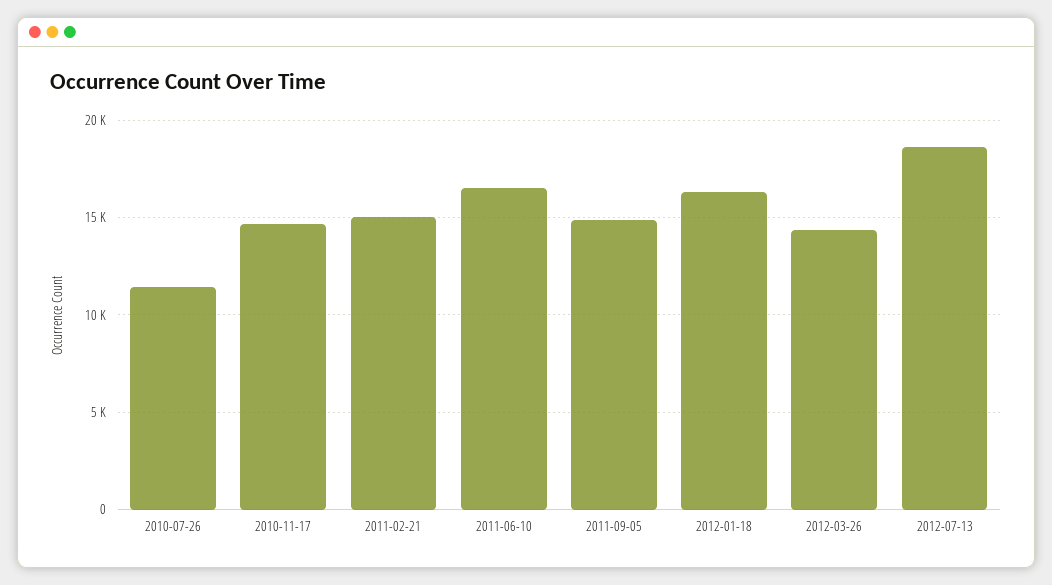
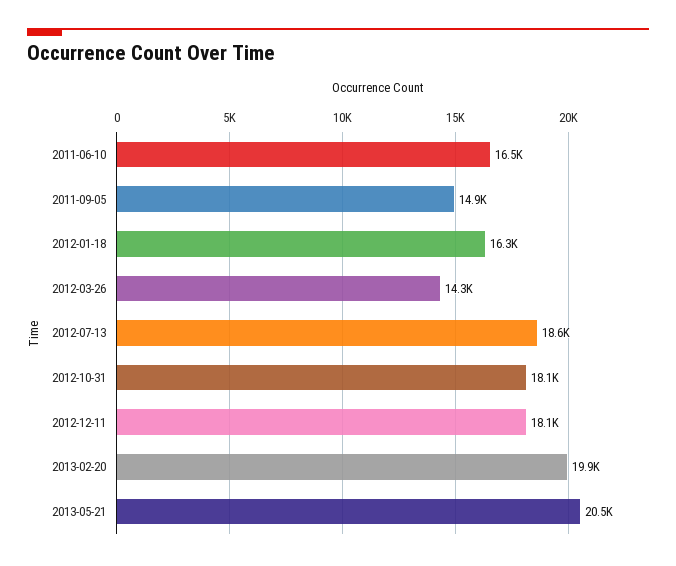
2010-07-26: 11500 -> none
2010-11-17: 14500 -> none
2011-02-21: 15000 -> none
2012-10-31: none -> 18100
2012-12-11: none -> 18100
2013-02-20: none -> 19900
2013-05-21: none -> 20500

